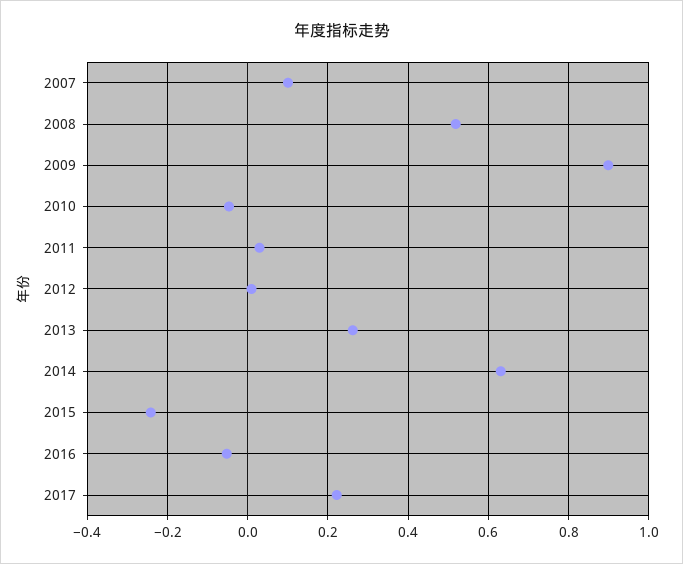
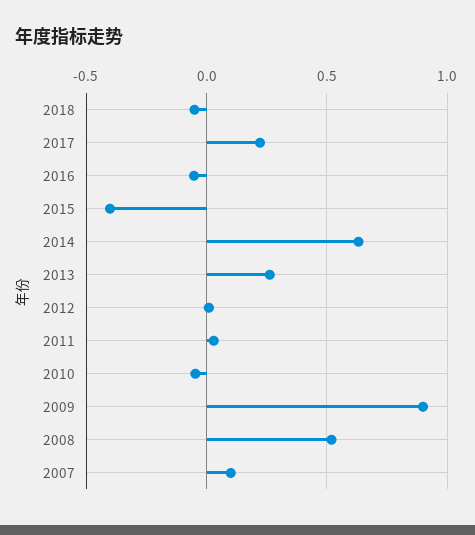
2015: -0.24 -> -0.4
2018: none -> -0.05

